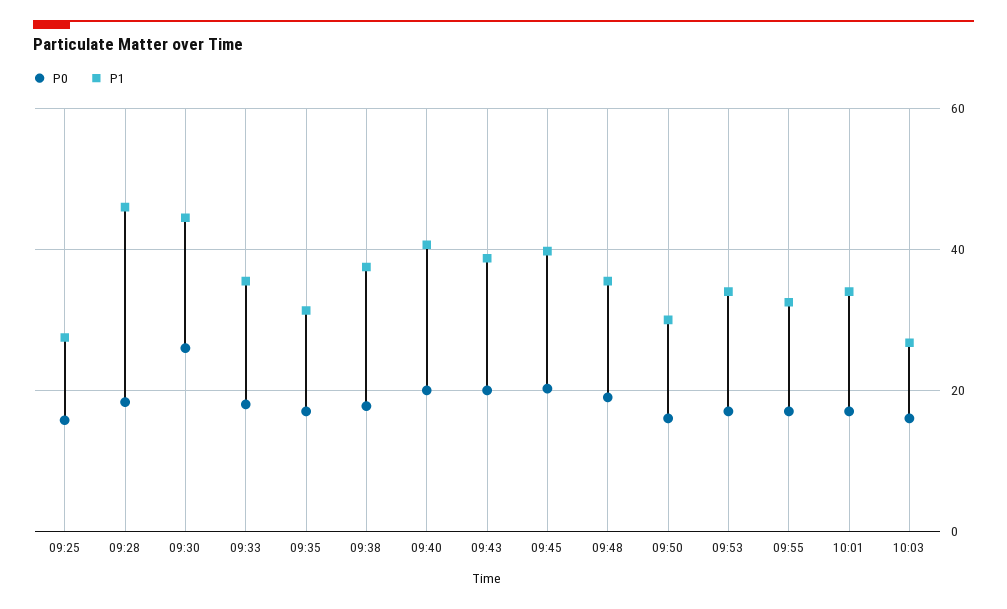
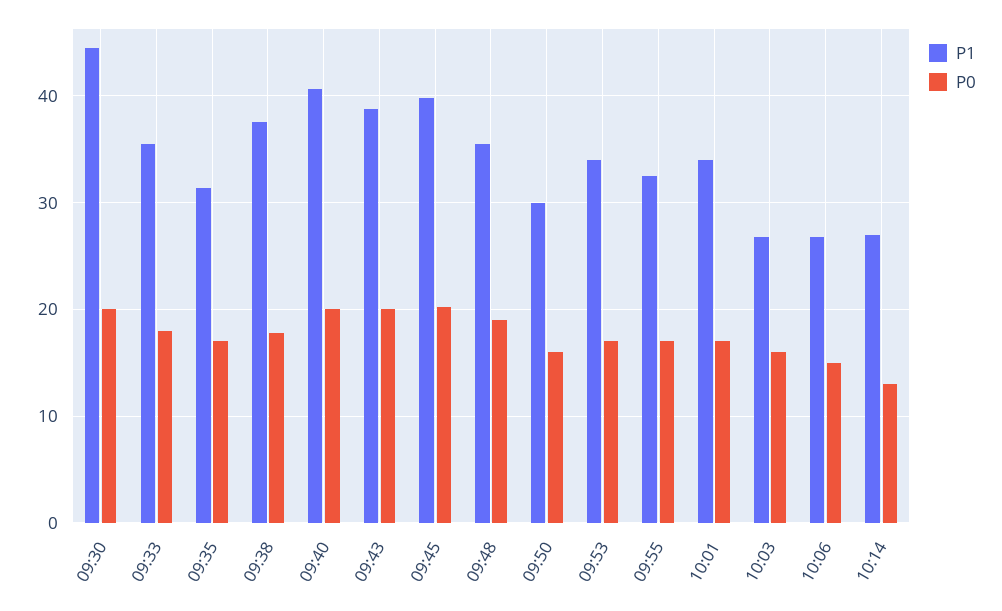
P0, 09:25: 16 -> none
P1, 09:25: 28 -> none
P0, 09:28: 18 -> none
P1, 09:28: 46 -> none
P0, 09:30: 26 -> 20
P1, 10:06: none -> 27
P0, 10:06: none -> 15
P1, 10:14: none -> 27
P0, 10:14: none -> 13

